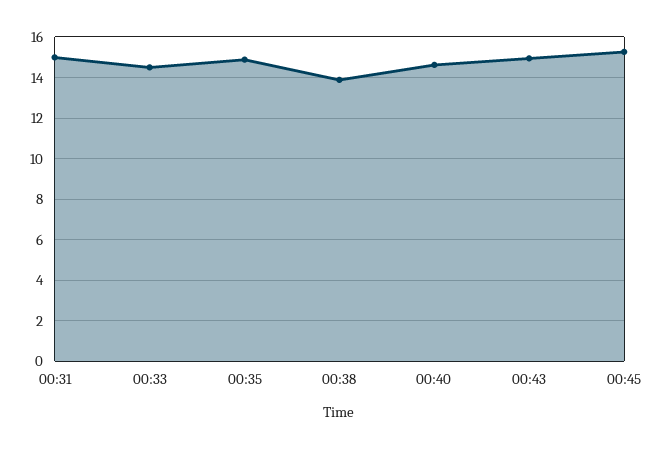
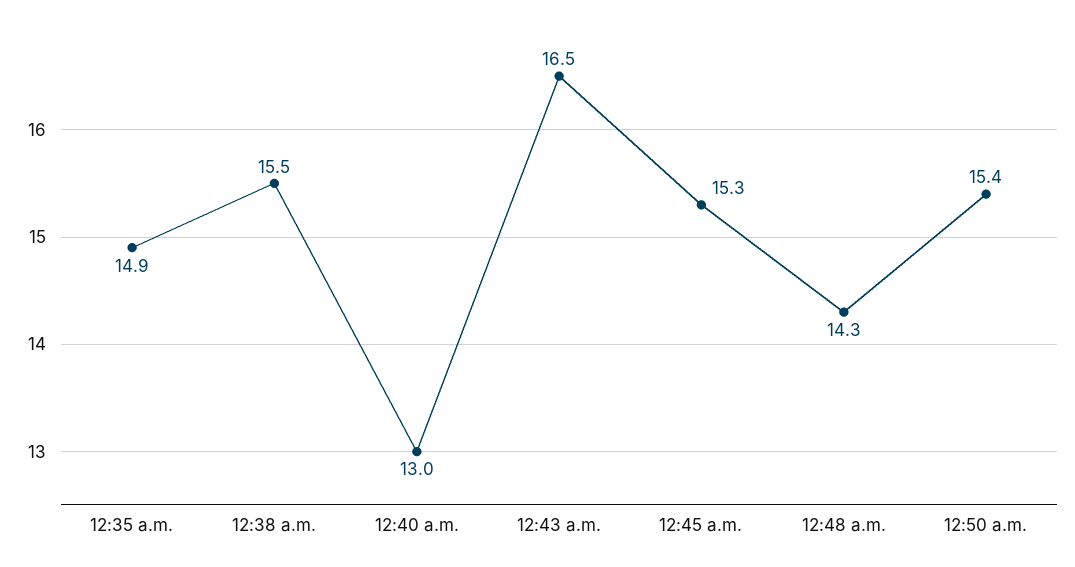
00:31: 15 -> none
00:33: 14.5 -> none
00:38: 14 -> 15.5
00:40: 14.5 -> 13
00:43: 15 -> 16.5
12:48 a.m.: none -> 14.3
12:50 a.m.: none -> 15.4

